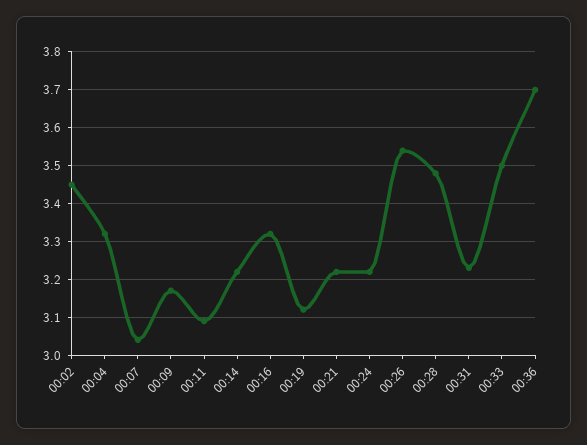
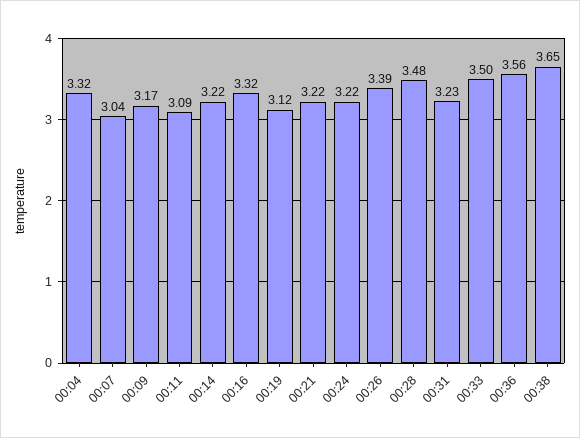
00:02: 3.45 -> none
00:26: 3.55 -> 3.39
00:36: 3.7 -> 3.56
00:38: none -> 3.65

